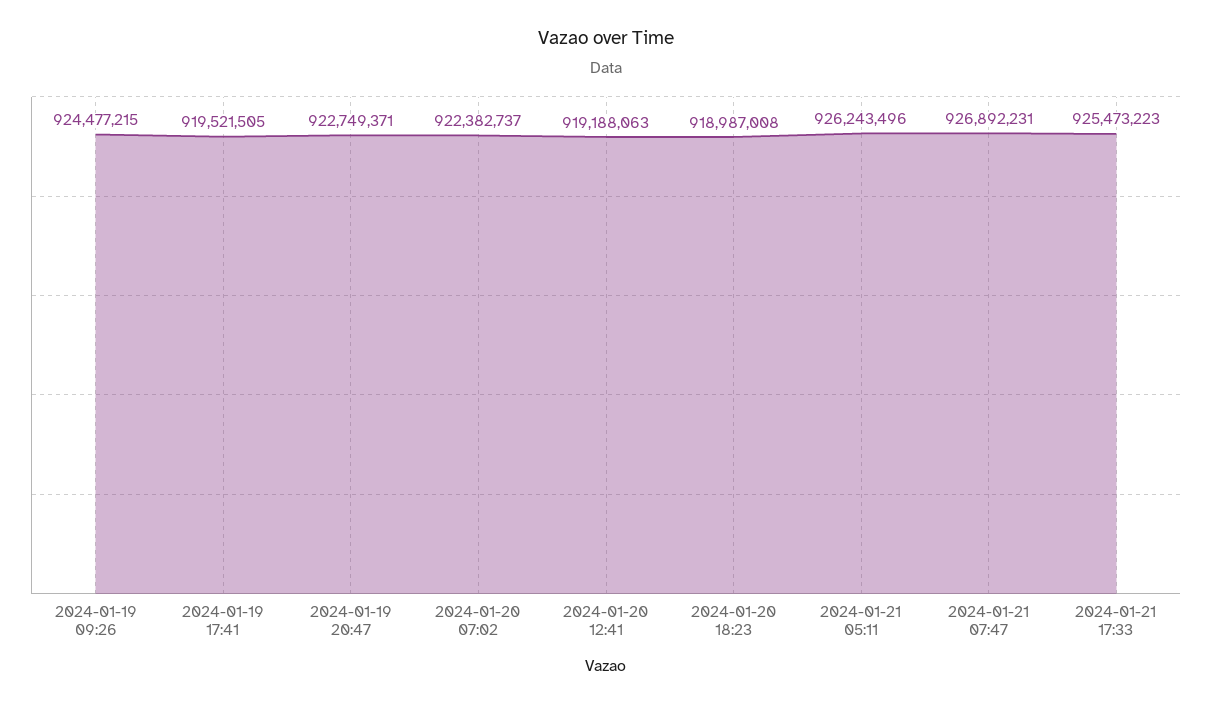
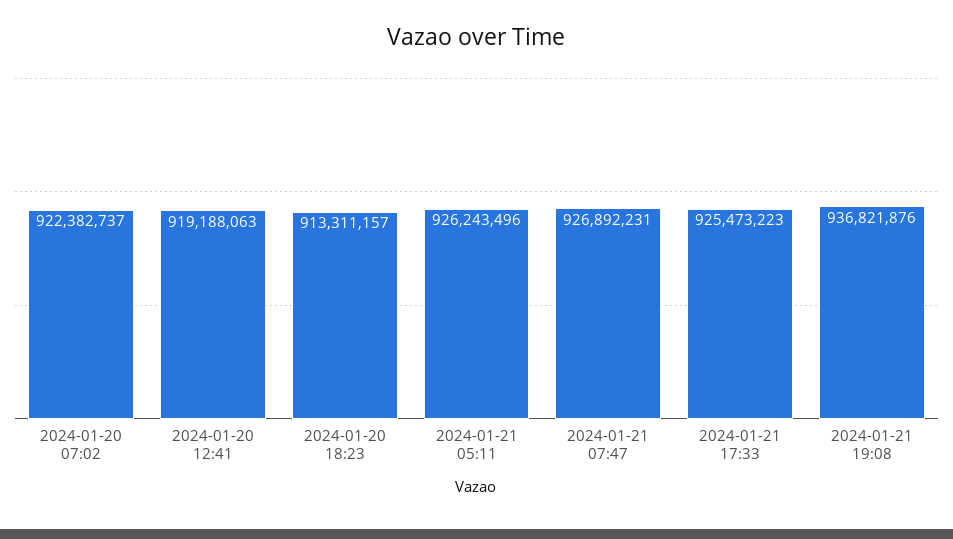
2024-01-19 09:26: 924477215 -> none
2024-01-19 17:41: 919521505 -> none
2024-01-19 20:47: 922749371 -> none
2024-01-20 18:23: 918987008 -> 913311157
2024-01-21 19:08: none -> 936821876

